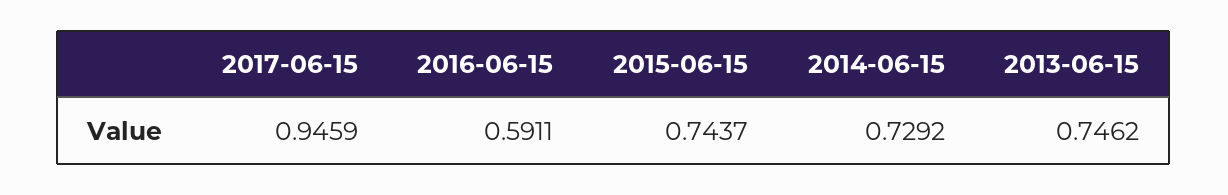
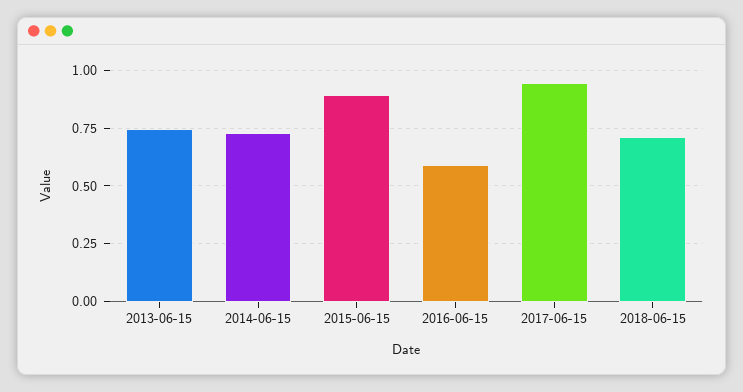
2015-06-15: 0.7437 -> 0.9
2018-06-15: none -> 0.7

